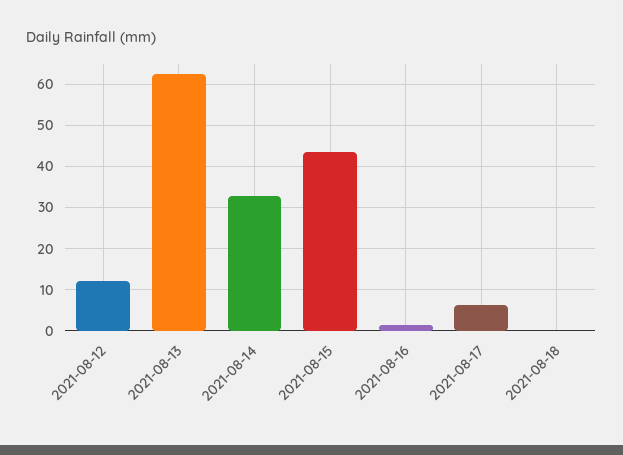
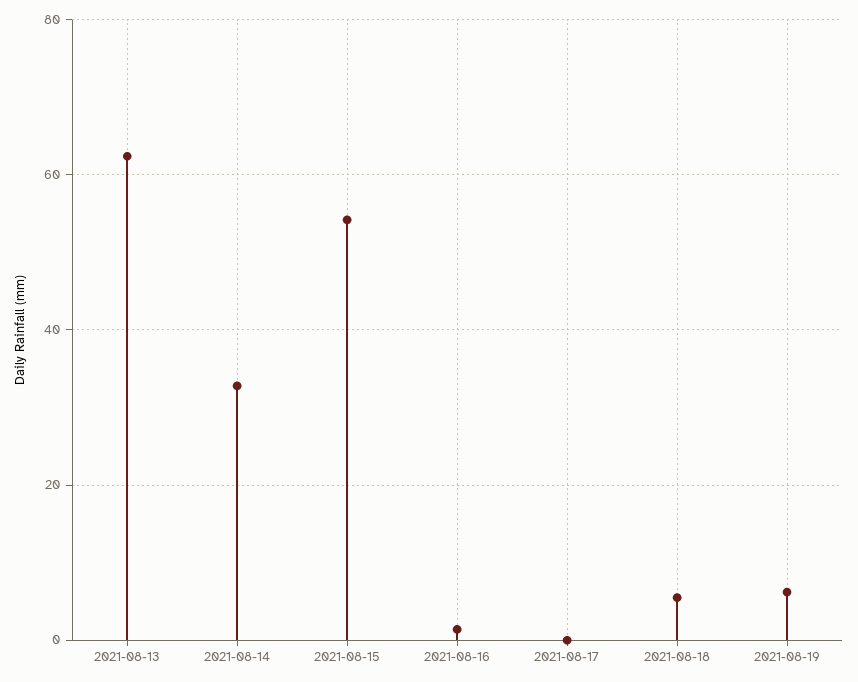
2021-08-12: 12 -> none
2021-08-15: 44 -> 54
2021-08-17: 6 -> 0
2021-08-18: 0 -> 6
2021-08-19: none -> 6

